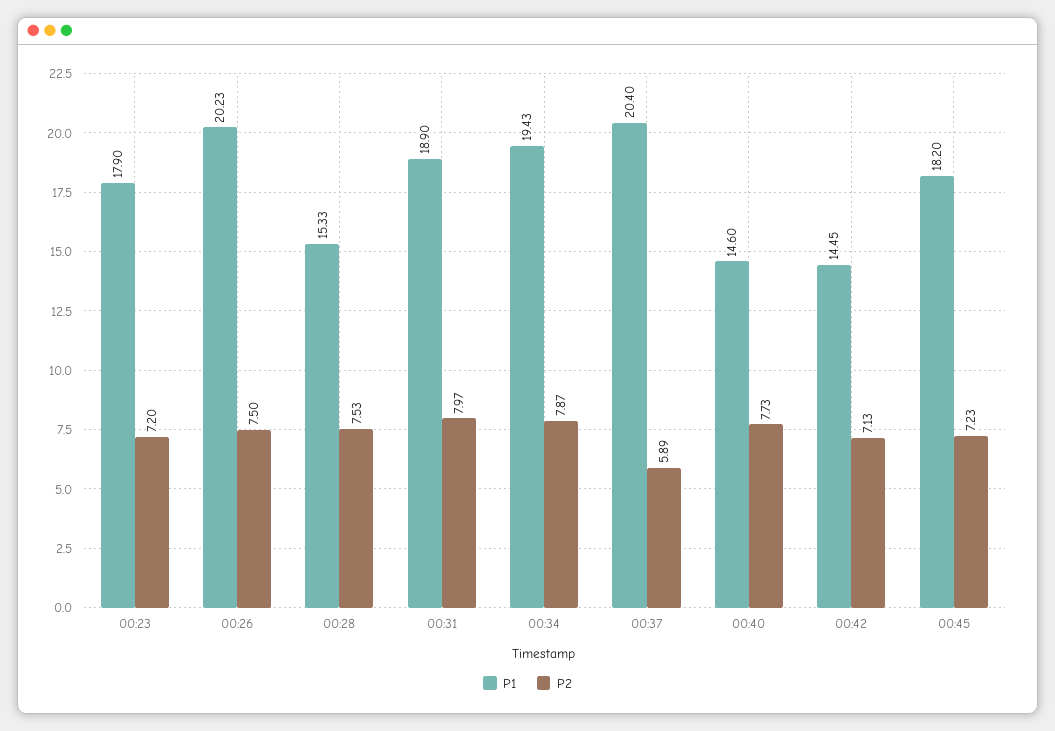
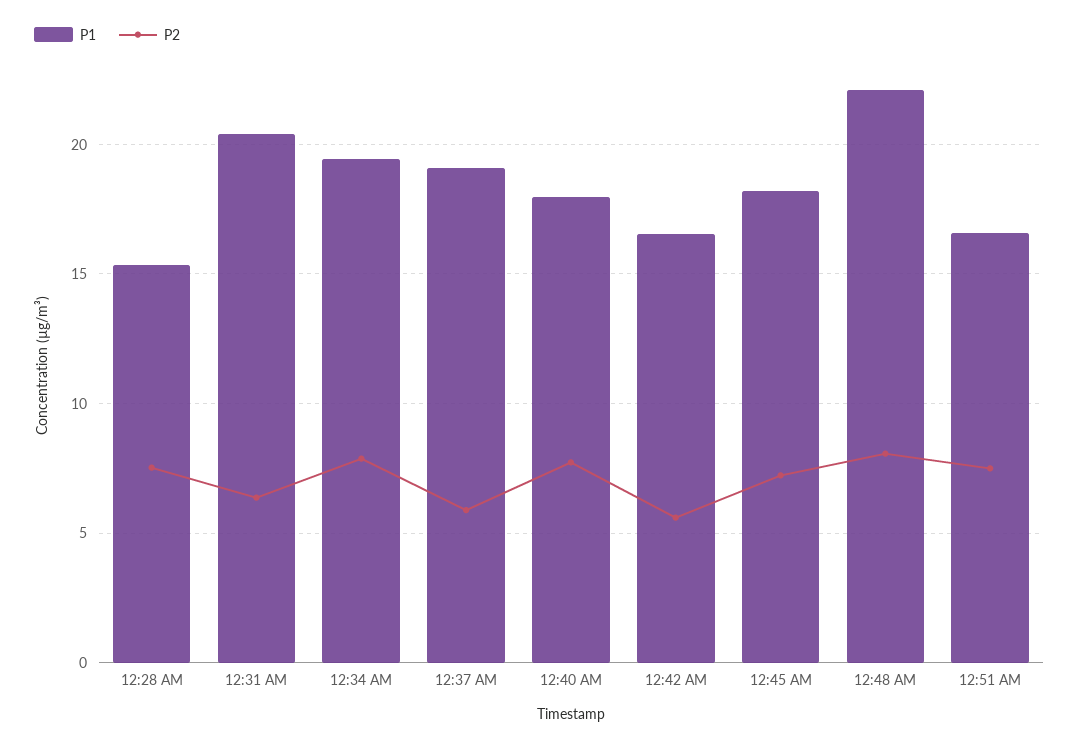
P1, 00:23: 17.9 -> none
P2, 00:23: 7.2 -> none
P1, 00:26: 20.23 -> none
P2, 00:26: 7.5 -> none
P1, 00:31: 18.9 -> 20.5
P2, 00:31: 7.97 -> 6.5
P1, 00:37: 20.4 -> 19
P1, 00:40: 14.6 -> 18
P1, 00:42: 14.45 -> 16.5
P2, 00:42: 7.13 -> 5.5
P1, 12:48 AM: none -> 22
P2, 12:48 AM: none -> 8
P1, 12:51 AM: none -> 16.5
P2, 12:51 AM: none -> 7.5

